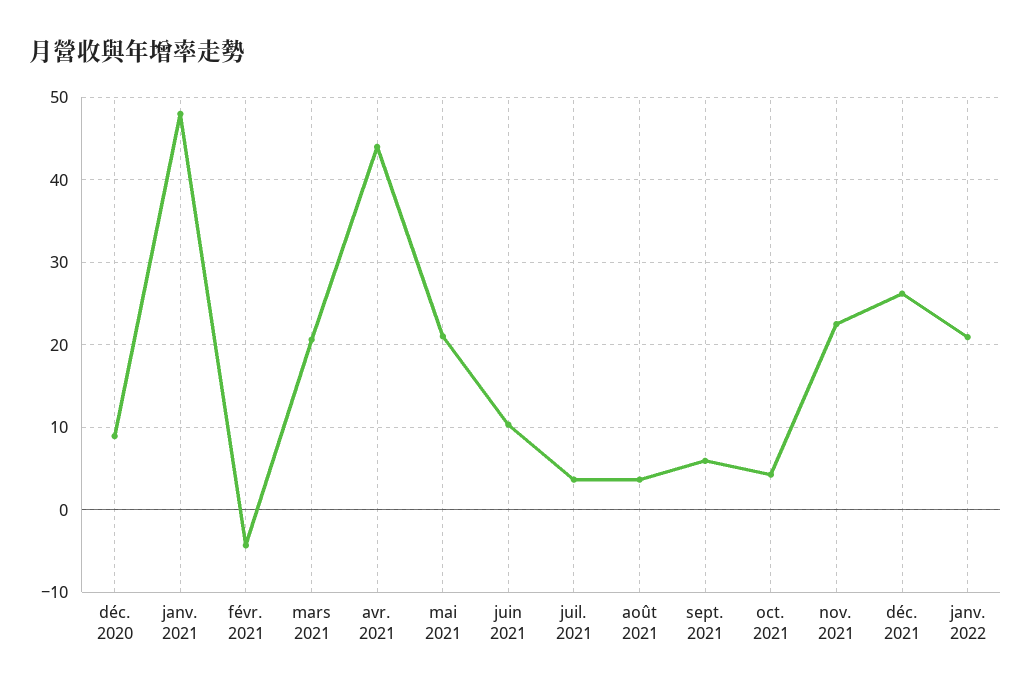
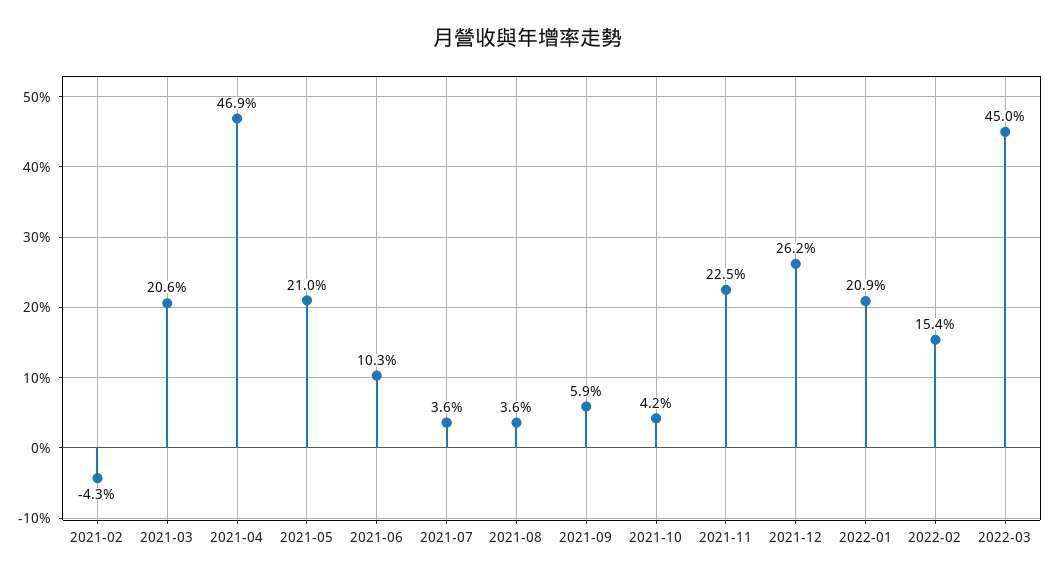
déc. 2020: 9 -> none
janv. 2021: 48 -> none
avr. 2021: 44 -> 46.9
2022-02: none -> 15.4
2022-03: none -> 45

